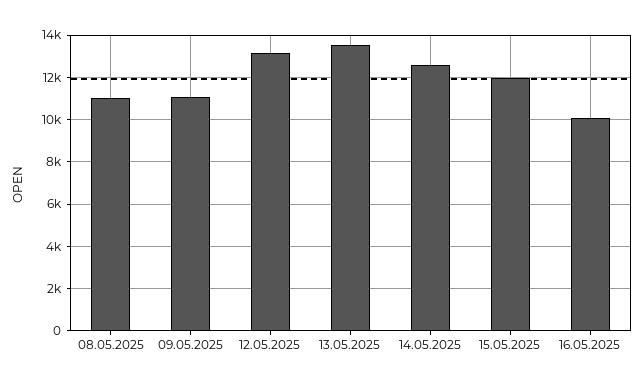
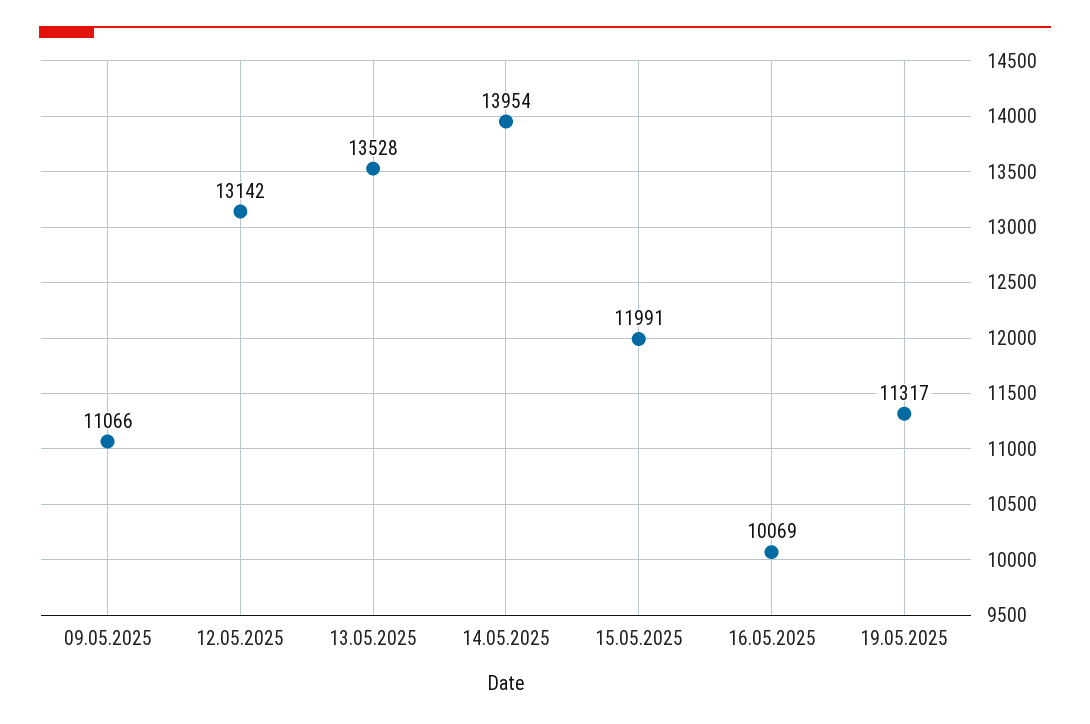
08.05.2025: 11000 -> none
14.05.2025: 12500 -> 13954
19.05.2025: none -> 11317

